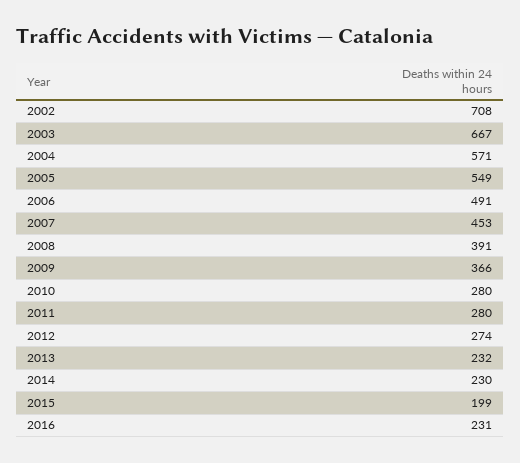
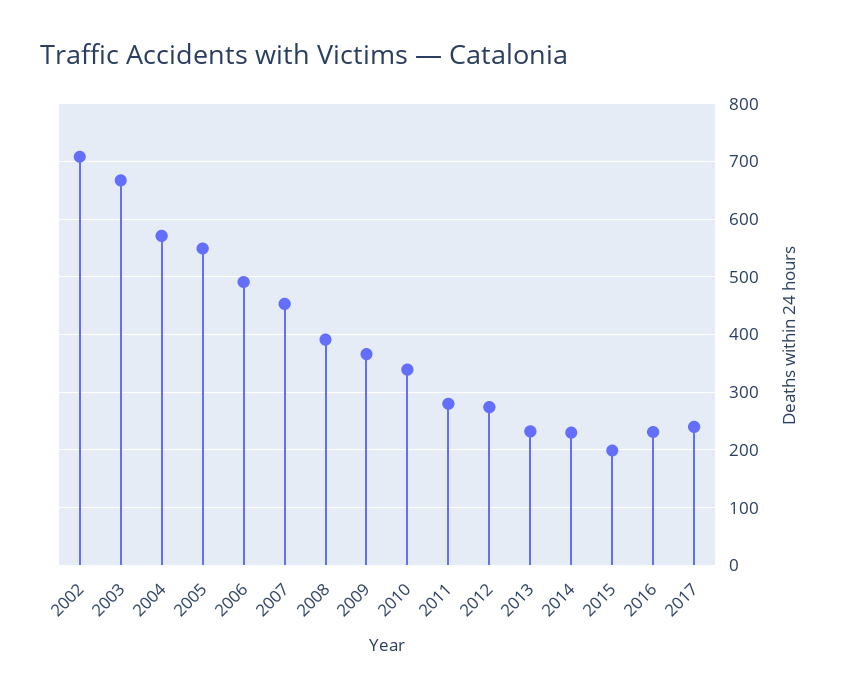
2010: 280 -> 340
2017: none -> 240

